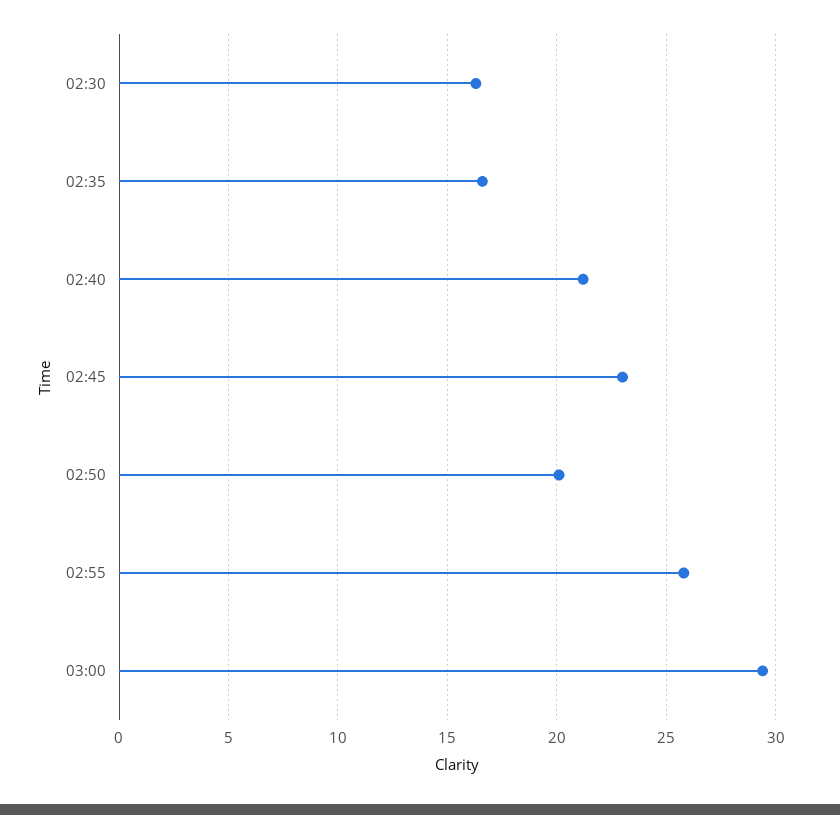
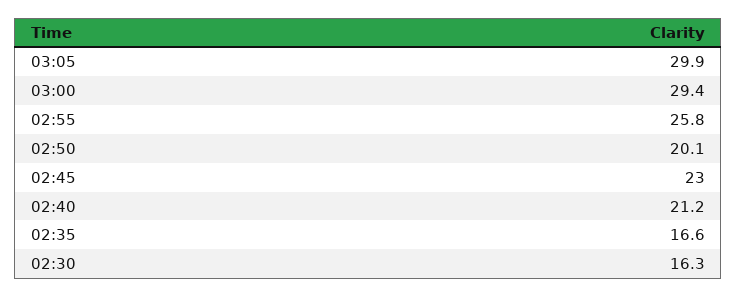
03:05: none -> 29.9

